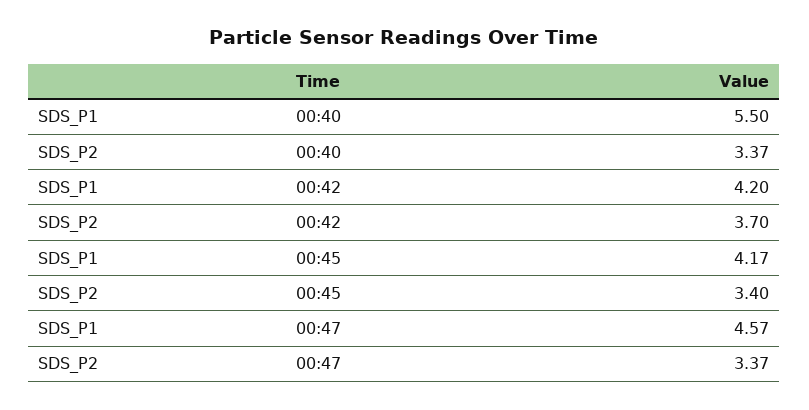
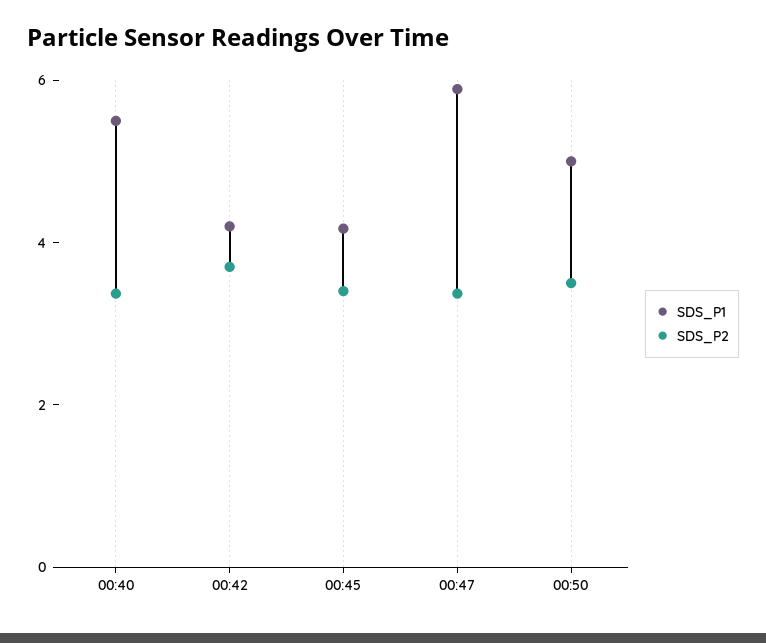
SDS_P1, 00:47: 4.57 -> 6
SDS_P1, 00:50: none -> 5
SDS_P2, 00:50: none -> 3.5

